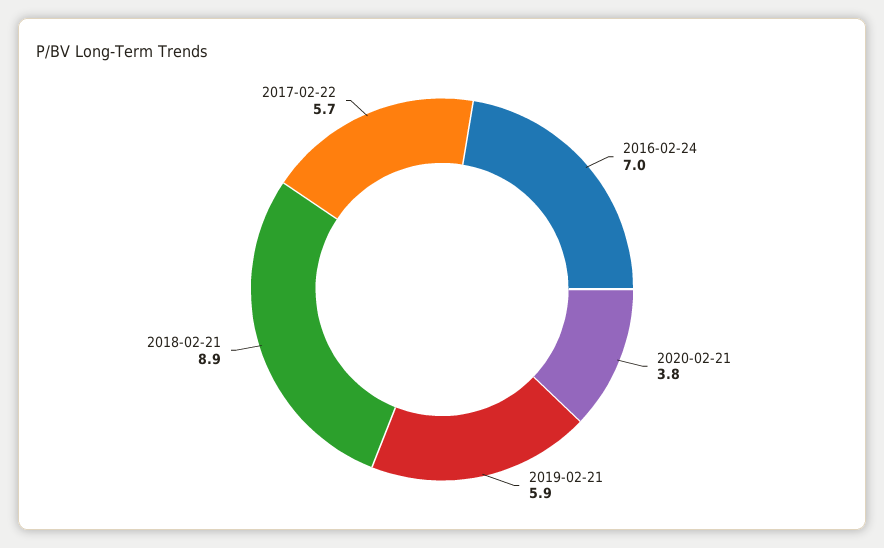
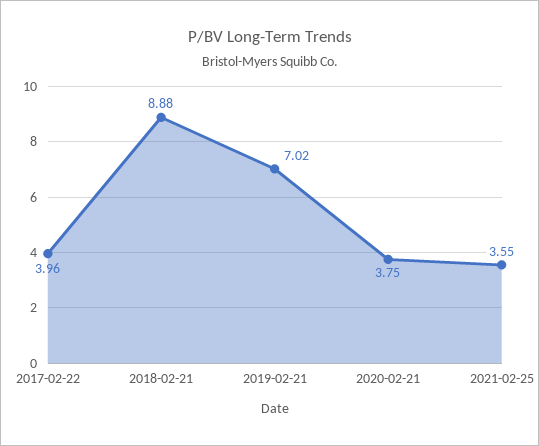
2016-02-24: 7 -> none
2019-02-21: 5.9 -> 7.02
2017-02-22: 5.7 -> 3.96
2021-02-25: none -> 3.55

